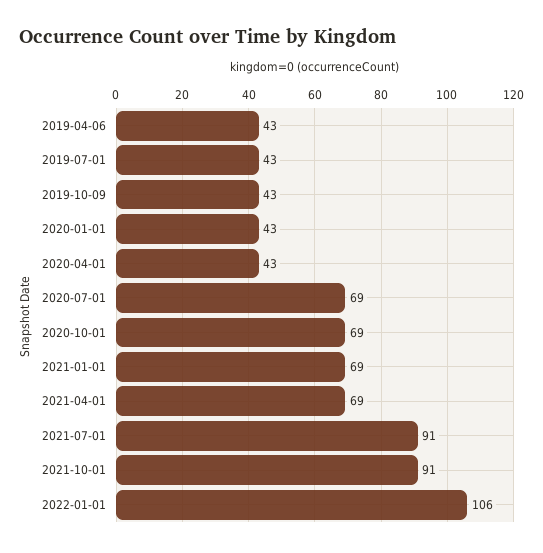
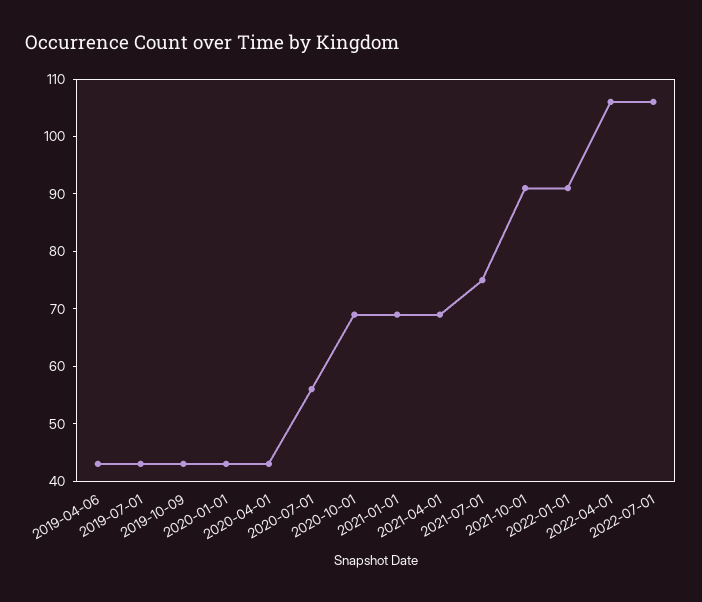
2020-07-01: 69 -> 55
2021-07-01: 91 -> 75
2022-01-01: 106 -> 90
2022-04-01: none -> 105
2022-07-01: none -> 105

